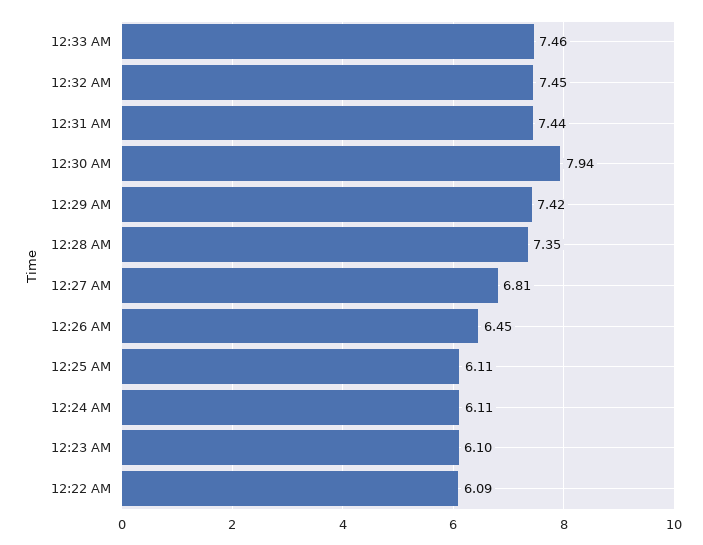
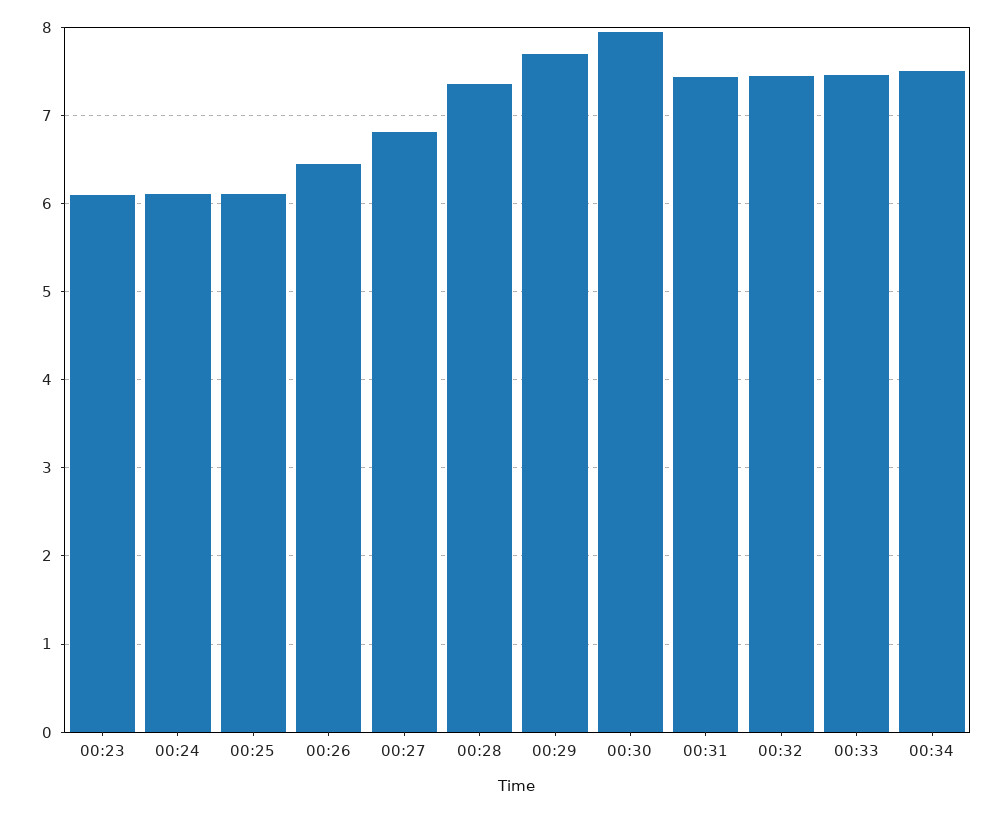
12:29 AM: 7.42 -> 7.7
12:22 AM: 6.09 -> none
00:34: none -> 7.5

